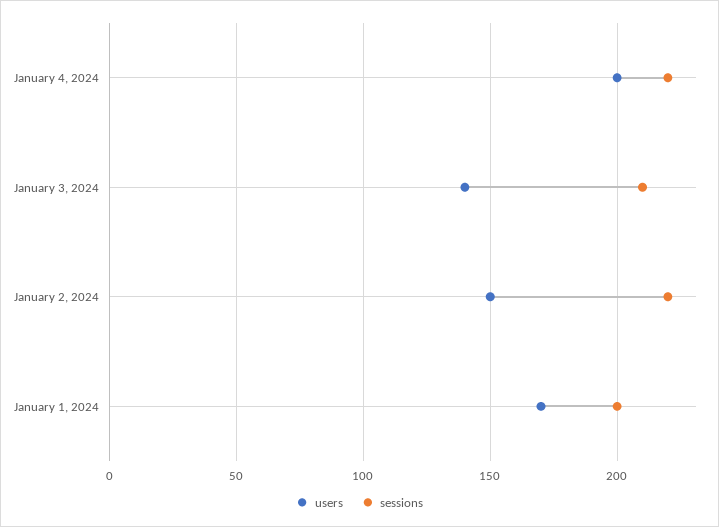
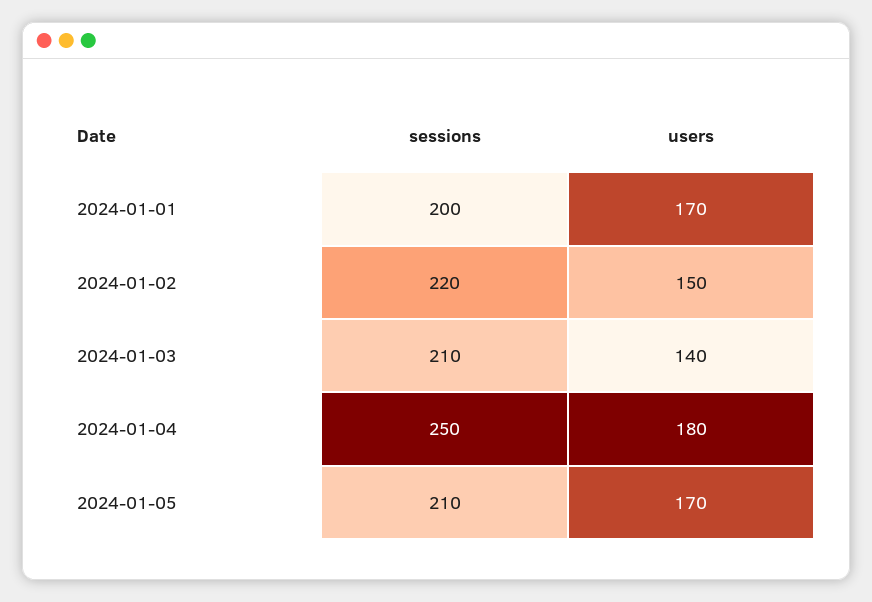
users, January 4, 2024: 200 -> 180
sessions, January 4, 2024: 220 -> 250
sessions, 2024-01-05: none -> 210
users, 2024-01-05: none -> 170

